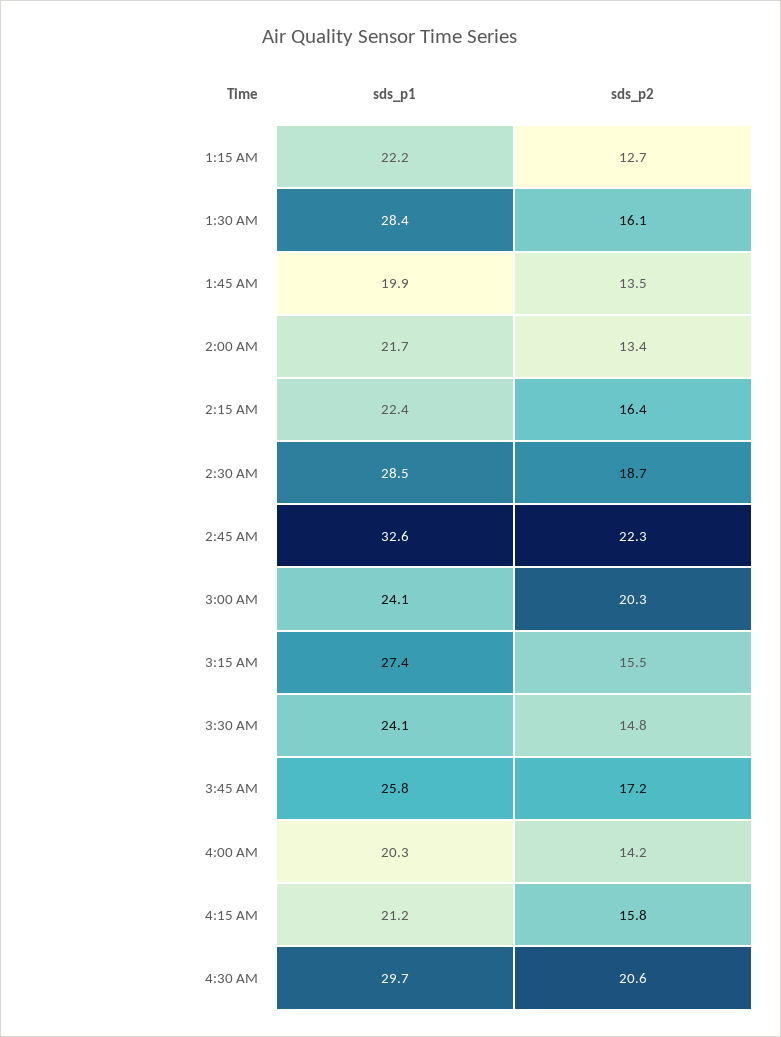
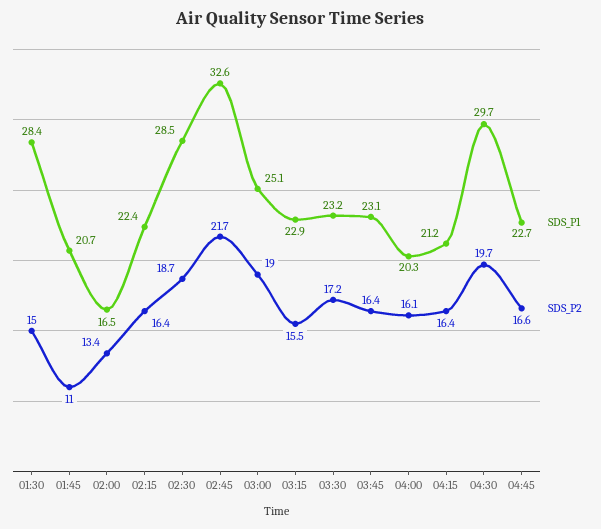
sds_p1, 1:15 AM: 22.2 -> none
sds_p2, 1:15 AM: 12.7 -> none
sds_p2, 1:30 AM: 16.1 -> 15
sds_p1, 1:45 AM: 19.9 -> 20.7
sds_p2, 1:45 AM: 13.5 -> 11
sds_p1, 2:00 AM: 21.7 -> 16.5
sds_p2, 2:45 AM: 22.3 -> 21.7
sds_p1, 3:00 AM: 24.1 -> 25.1
sds_p2, 3:00 AM: 20.3 -> 19
sds_p1, 3:15 AM: 27.4 -> 22.9
sds_p1, 3:30 AM: 24.1 -> 23.2
sds_p2, 3:30 AM: 14.8 -> 17.2
sds_p1, 3:45 AM: 25.8 -> 23.1
sds_p2, 3:45 AM: 17.2 -> 16.4
sds_p2, 4:00 AM: 14.2 -> 16.1
sds_p2, 4:15 AM: 15.8 -> 16.4
sds_p2, 4:30 AM: 20.6 -> 19.7
sds_p1, 04:45: none -> 22.7
sds_p2, 04:45: none -> 16.6

